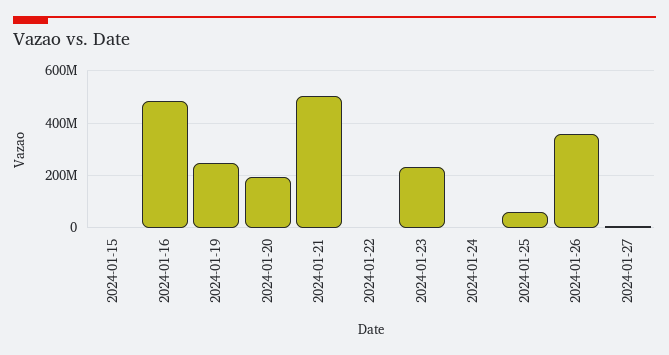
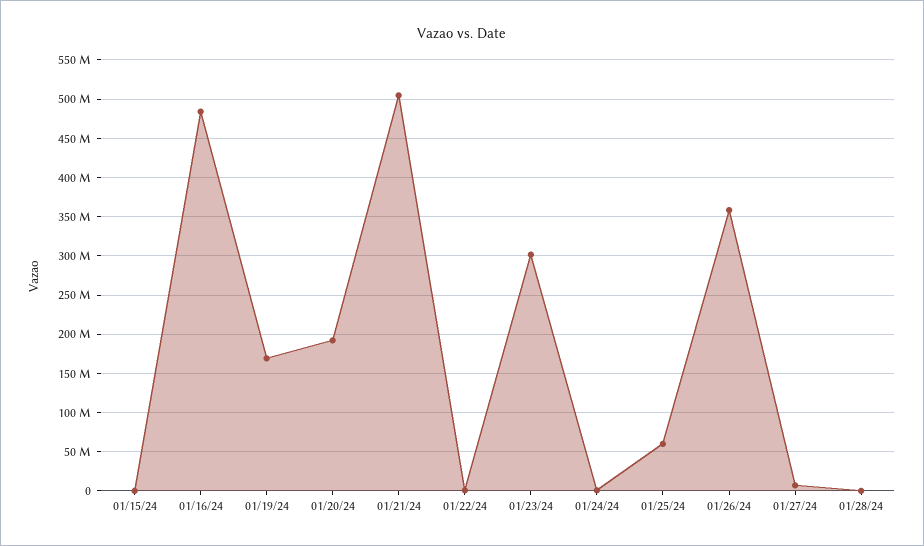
2024-01-19: 250000000 -> 170000000
2024-01-23: 225000000 -> 300000000
01/28/24: none -> 0

